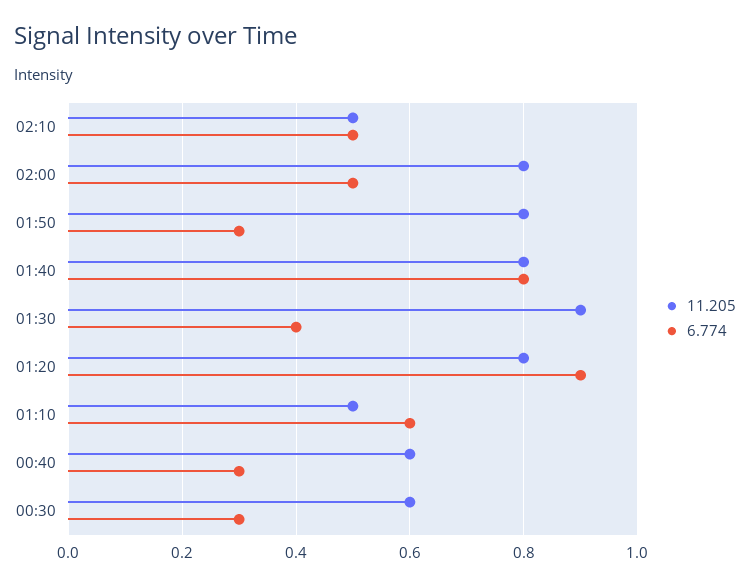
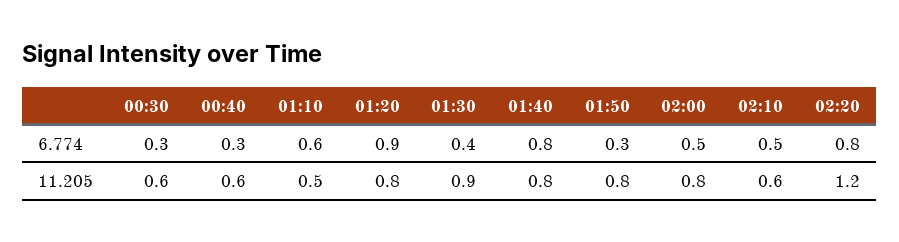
11.205, 02:10: 0.5 -> 0.6
6.774, 02:20: none -> 0.8
11.205, 02:20: none -> 1.2

